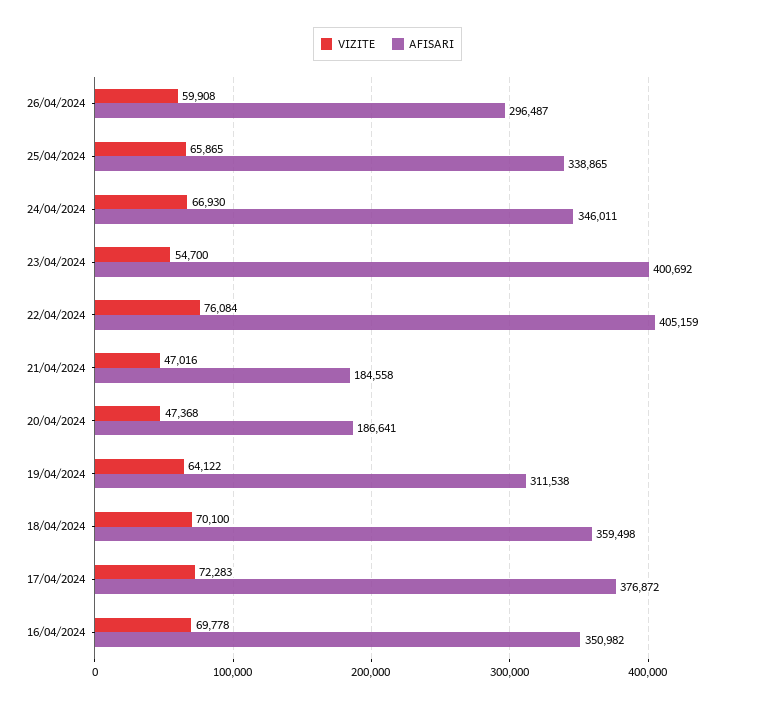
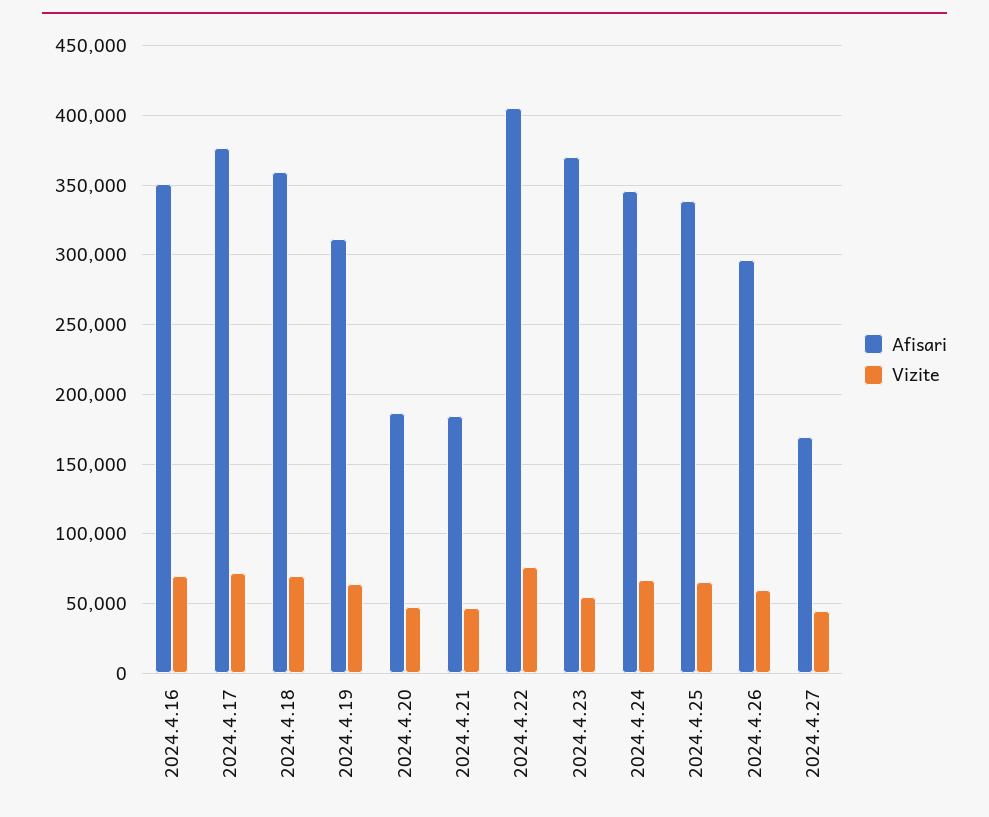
AFISARI, 23/04/2024: 400692 -> 370000
AFISARI, 2024.4.27: none -> 170000
VIZITE, 2024.4.27: none -> 45000

